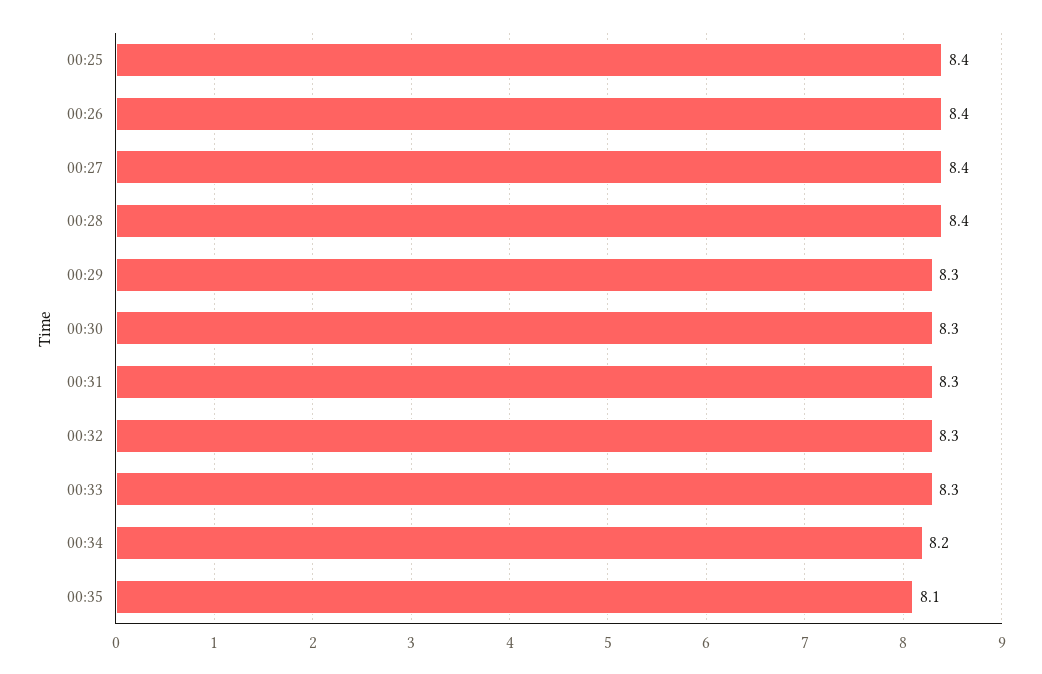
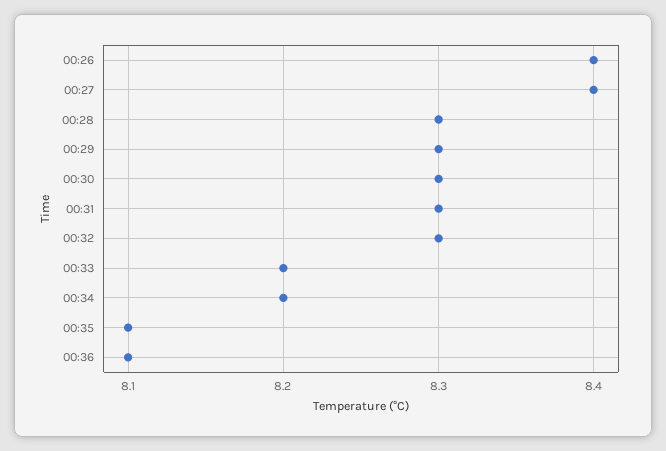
00:25: 8.4 -> none
00:28: 8.4 -> 8.3
00:33: 8.3 -> 8.2
00:36: none -> 8.1

